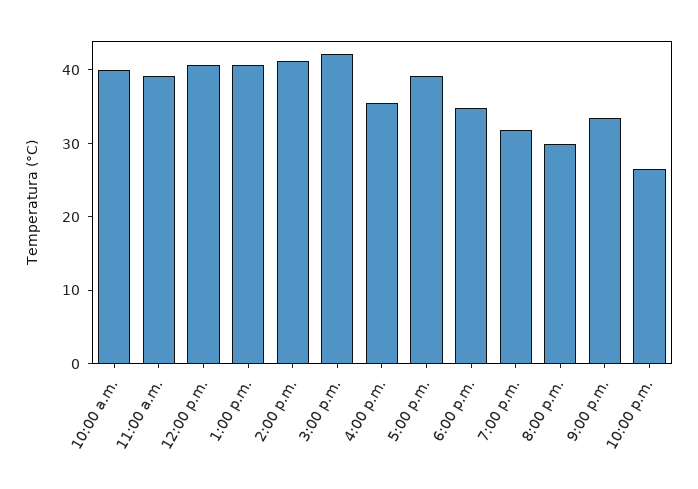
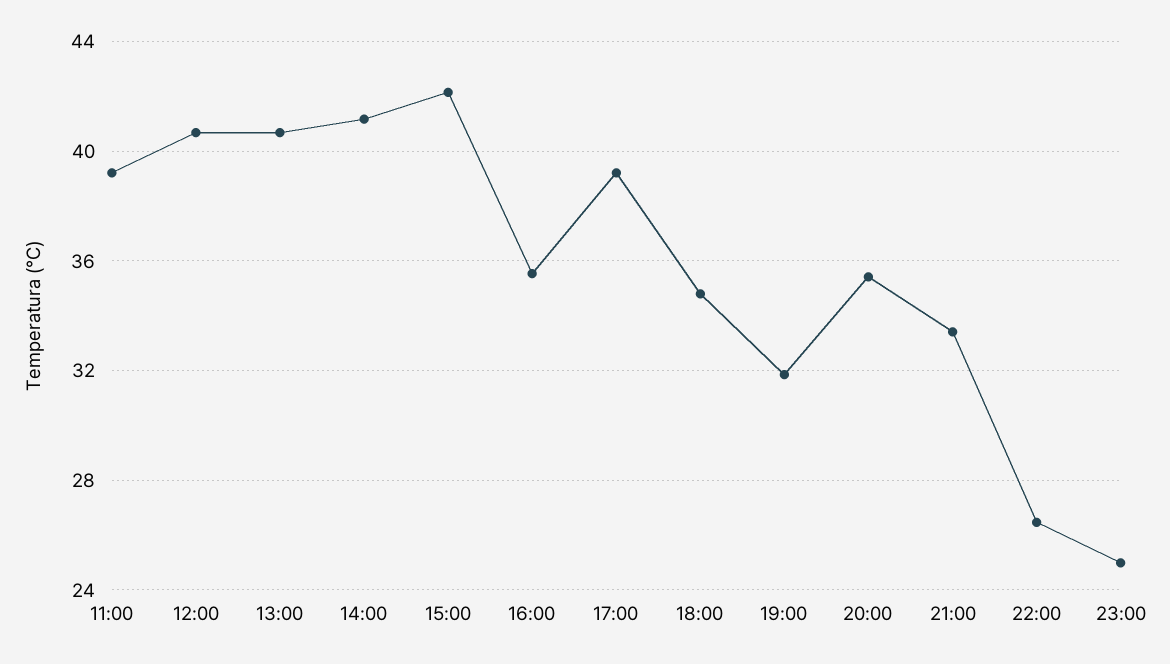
10:00 a.m.: 40 -> none
8:00 p.m.: 30 -> 35.5
23:00: none -> 25

